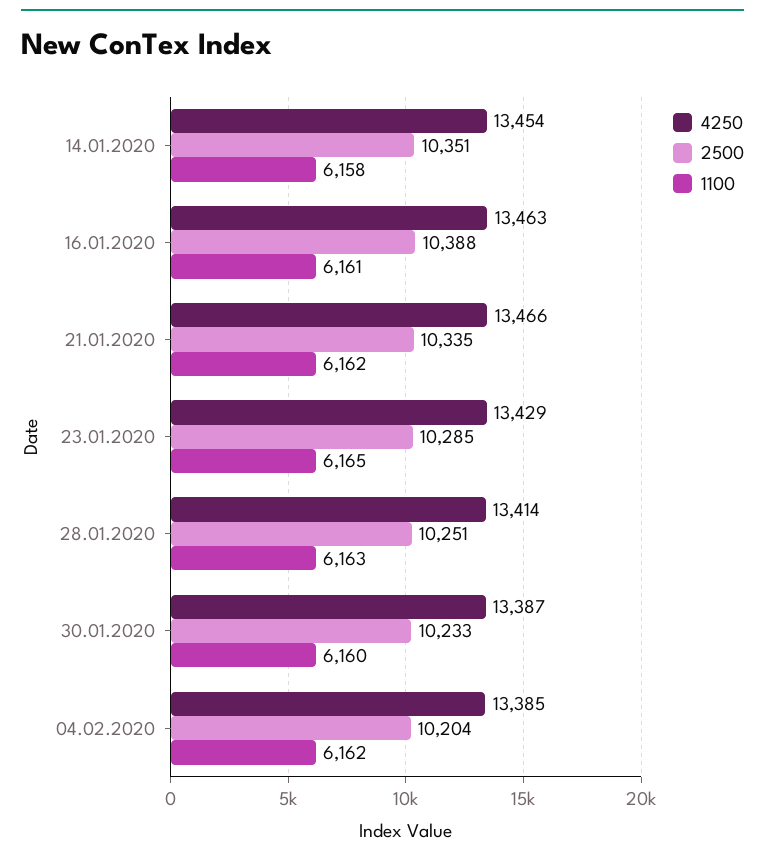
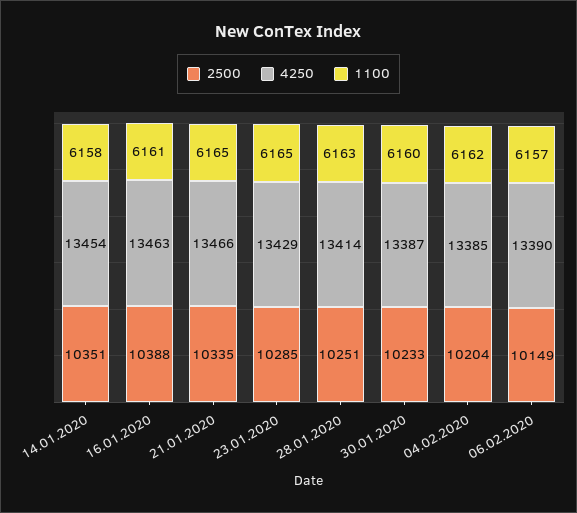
1100, 21.01.2020: 6162 -> 6165
2500, 06.02.2020: none -> 10149
4250, 06.02.2020: none -> 13390
1100, 06.02.2020: none -> 6157

